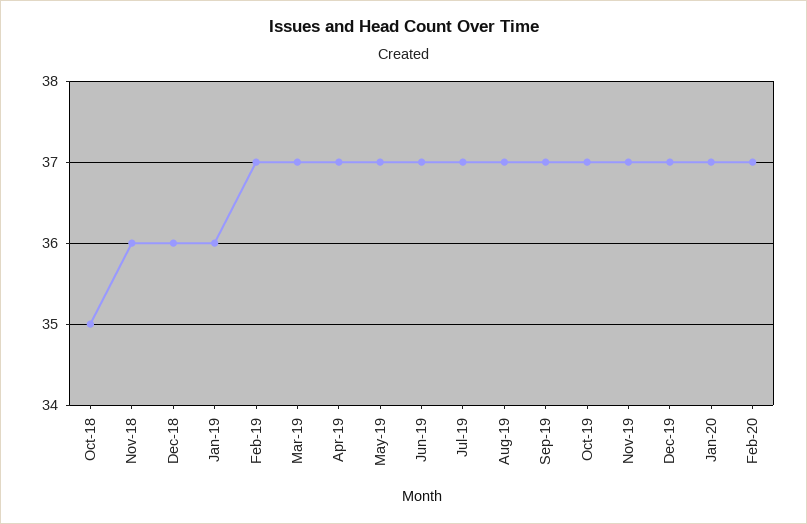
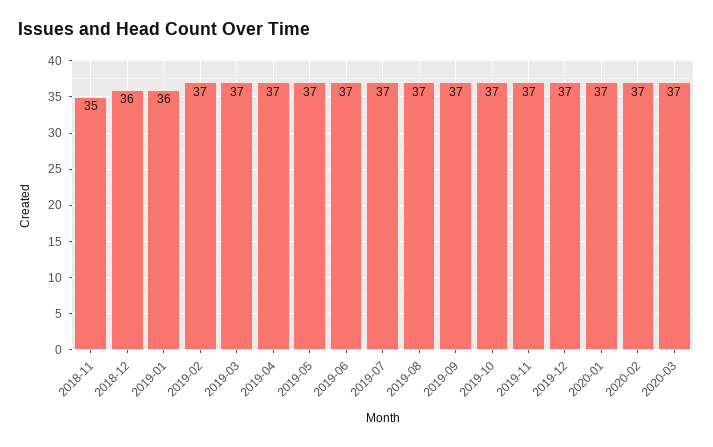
Oct-18: 35 -> none
Nov-18: 36 -> 35
2020-03: none -> 37

